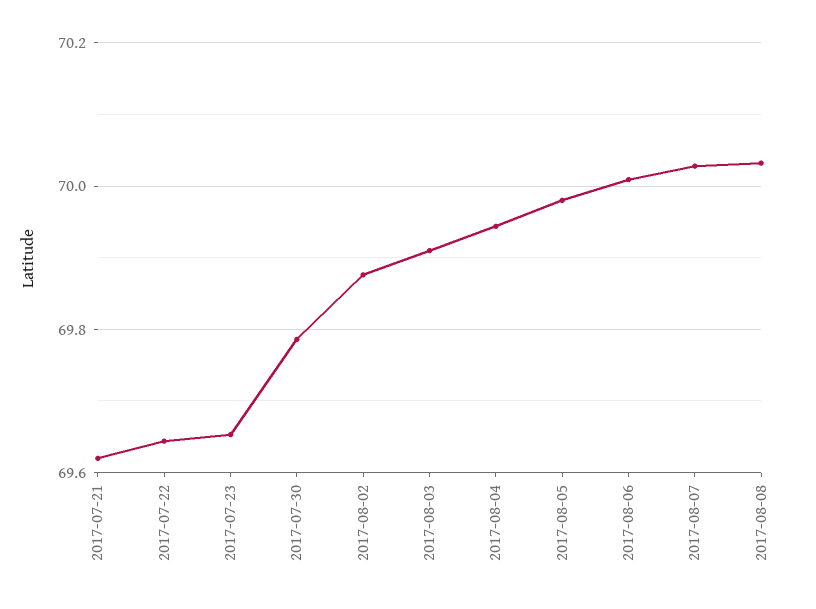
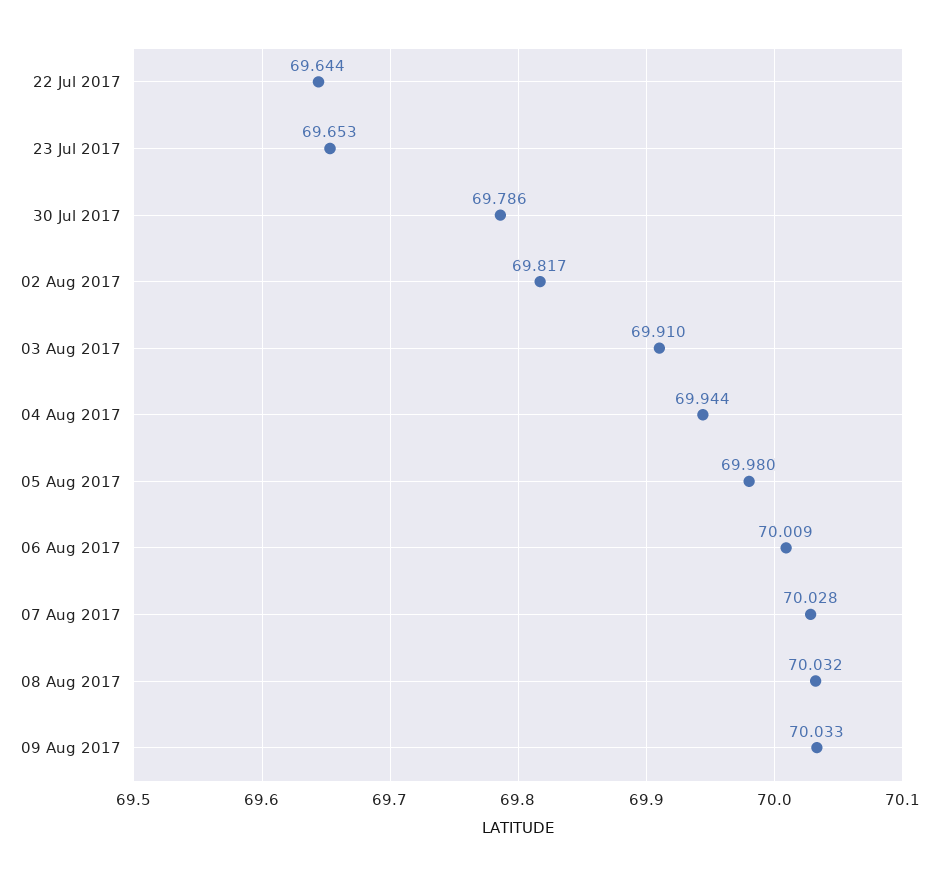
2017-07-21: 69.62 -> none
2017-08-02: 69.88 -> 69.817
09 Aug 2017: none -> 70.033

